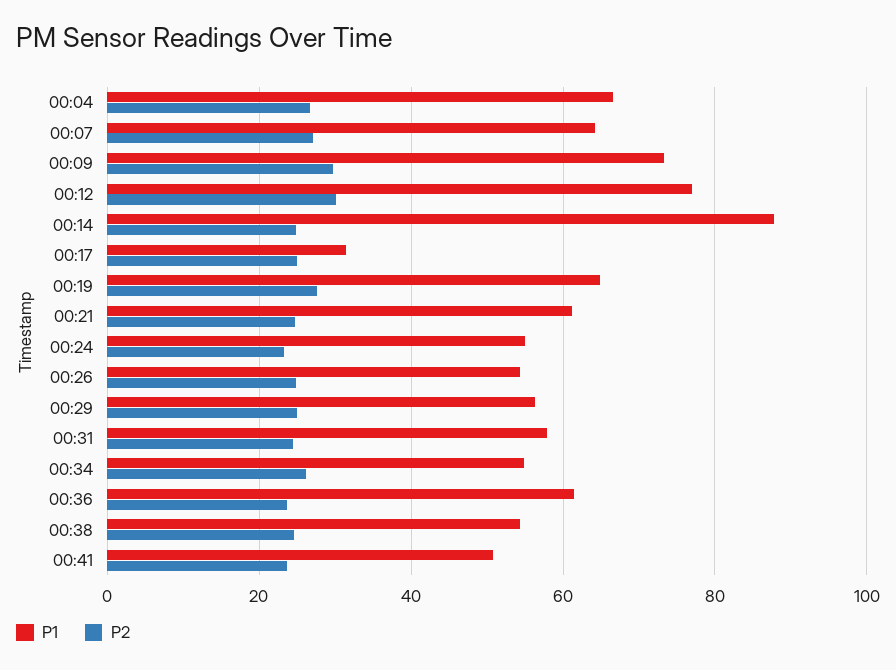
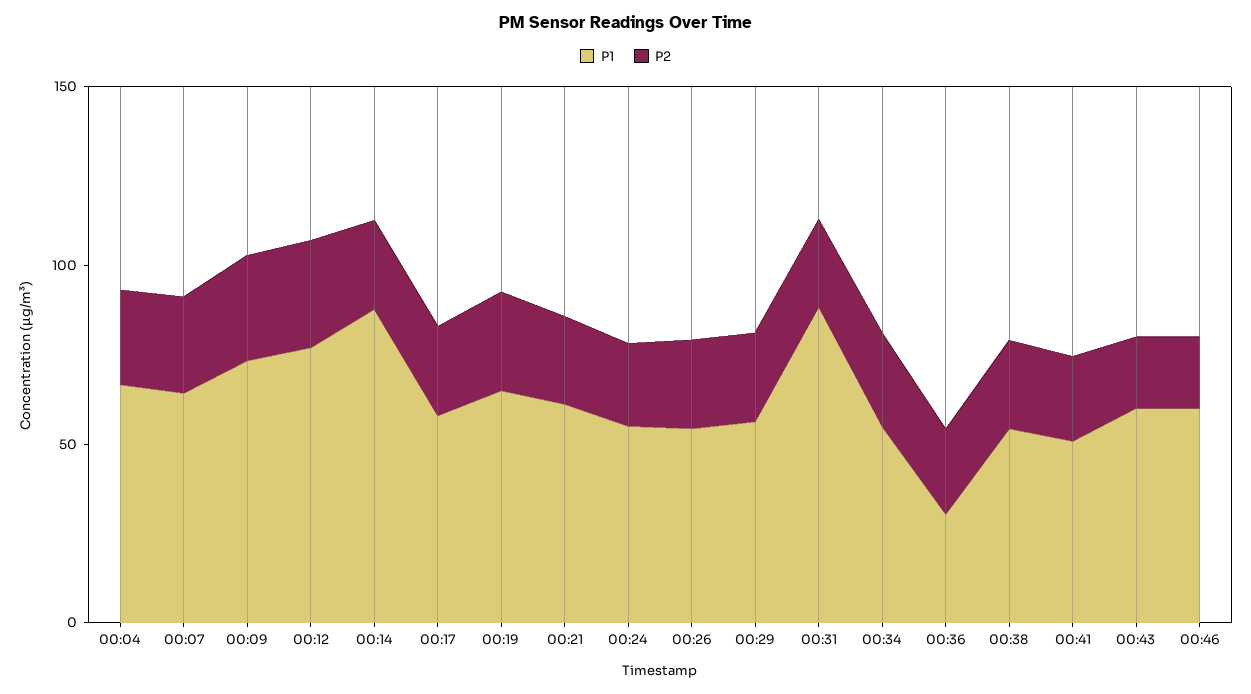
P1, 00:17: 32 -> 60
P1, 00:31: 58 -> 90
P1, 00:36: 62 -> 30
P1, 00:43: none -> 60
P2, 00:43: none -> 20
P1, 00:46: none -> 60
P2, 00:46: none -> 20

